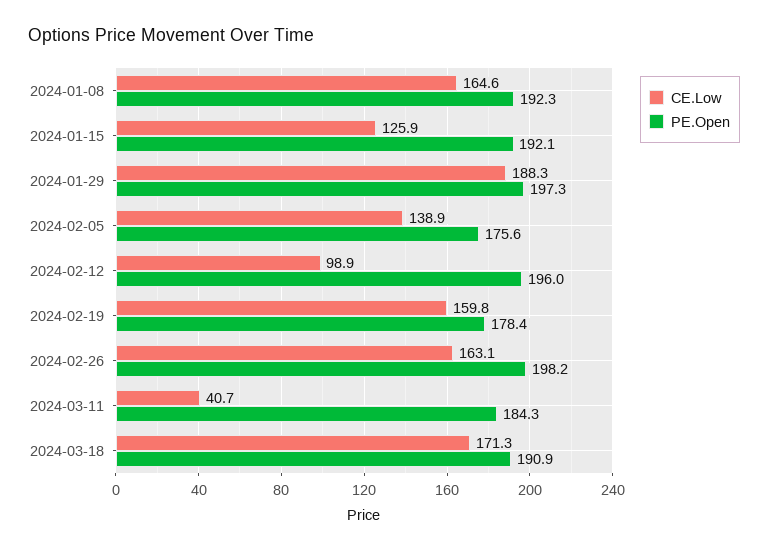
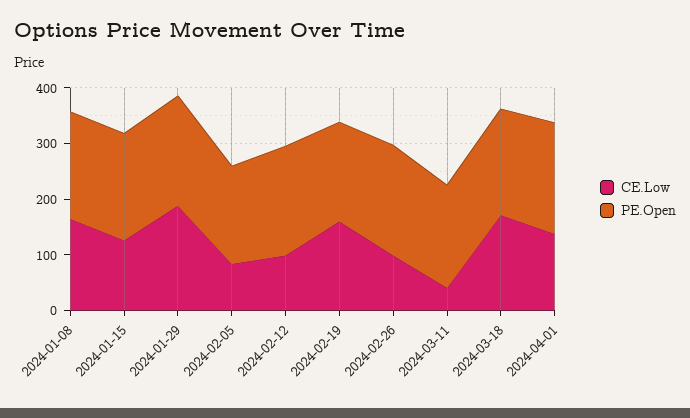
CE.Low, 2024-02-05: 138.9 -> 80
CE.Low, 2024-02-26: 163.1 -> 100
CE.Low, 2024-04-01: none -> 140
PE.Open, 2024-04-01: none -> 200

